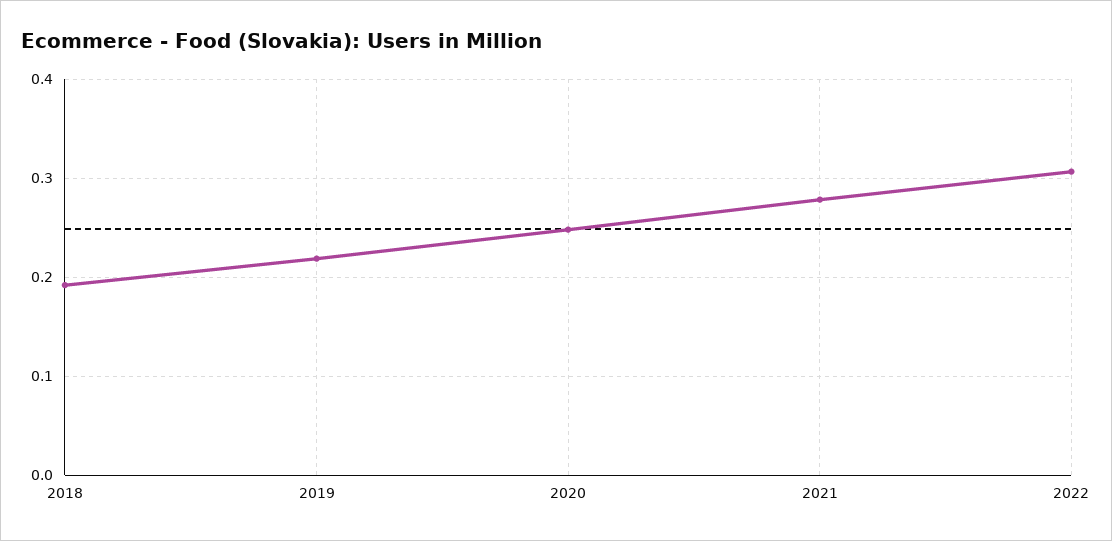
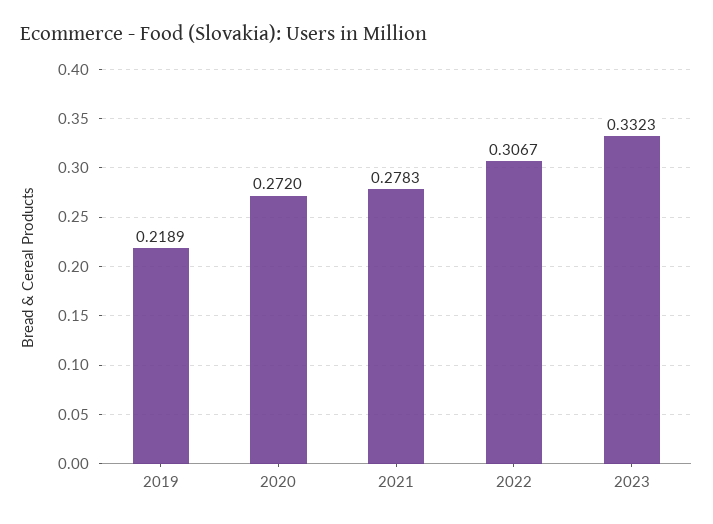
2018: 0.19 -> none
2020: 0.25 -> 0.272
2023: none -> 0.3323

